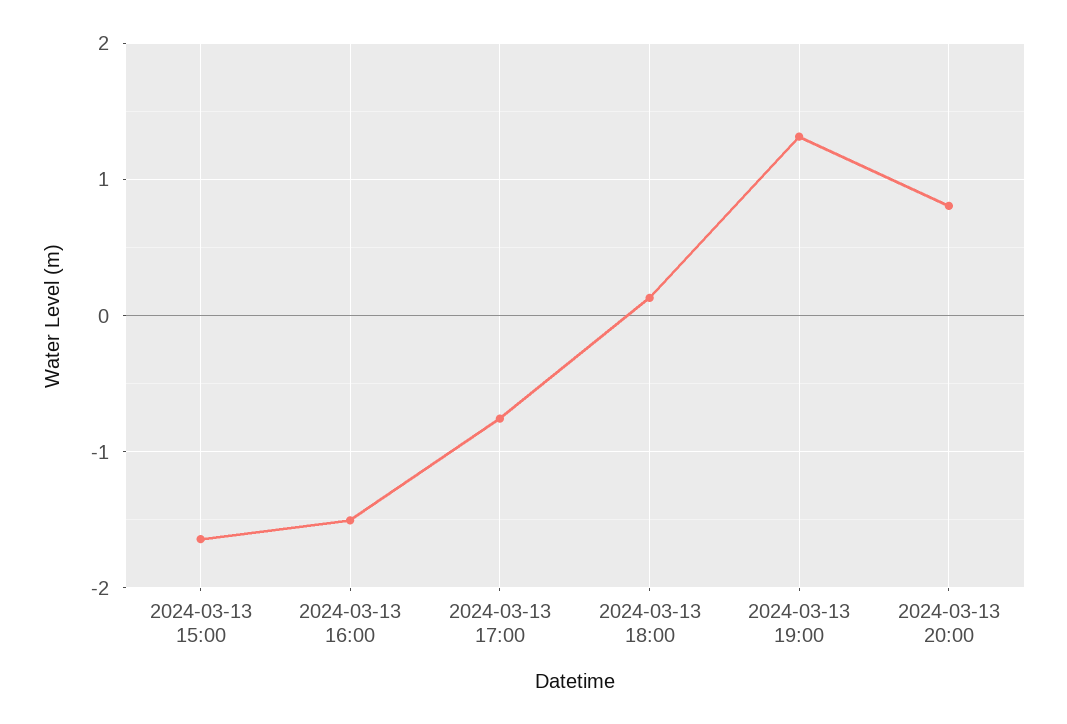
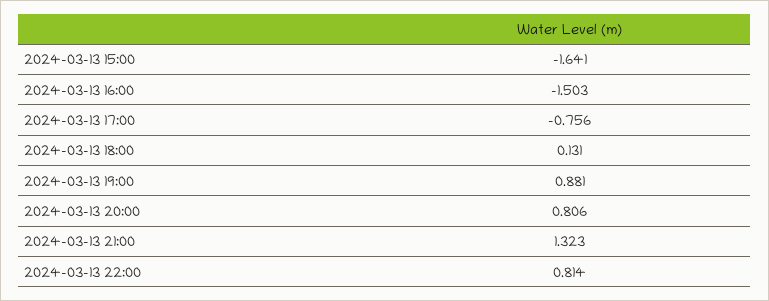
2024-03-13 19:00: 1.3 -> 0.881
2024-03-13 21:00: none -> 1.323
2024-03-13 22:00: none -> 0.814

